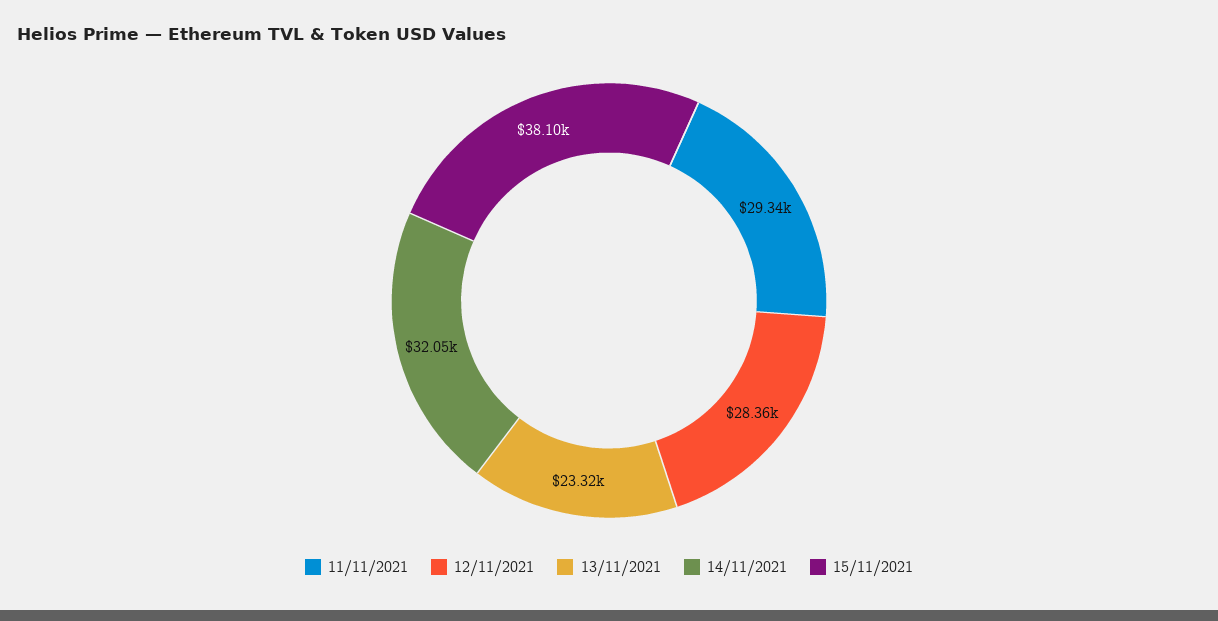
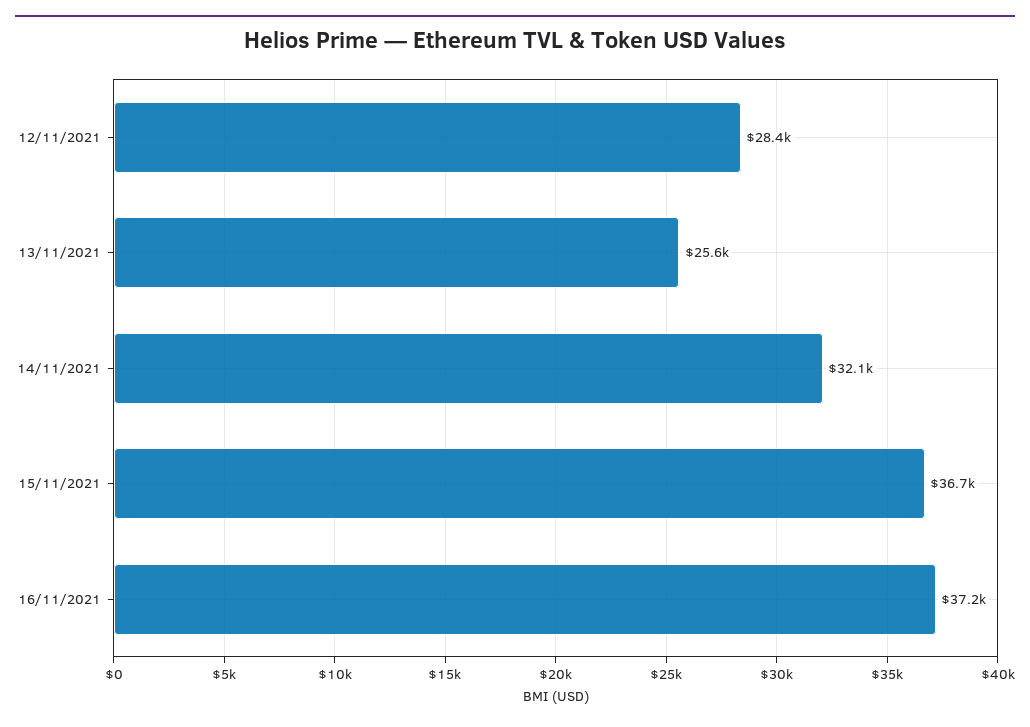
11/11/2021: 29340 -> none
13/11/2021: 23320 -> 25600
15/11/2021: 38100 -> 36700
16/11/2021: none -> 37200

